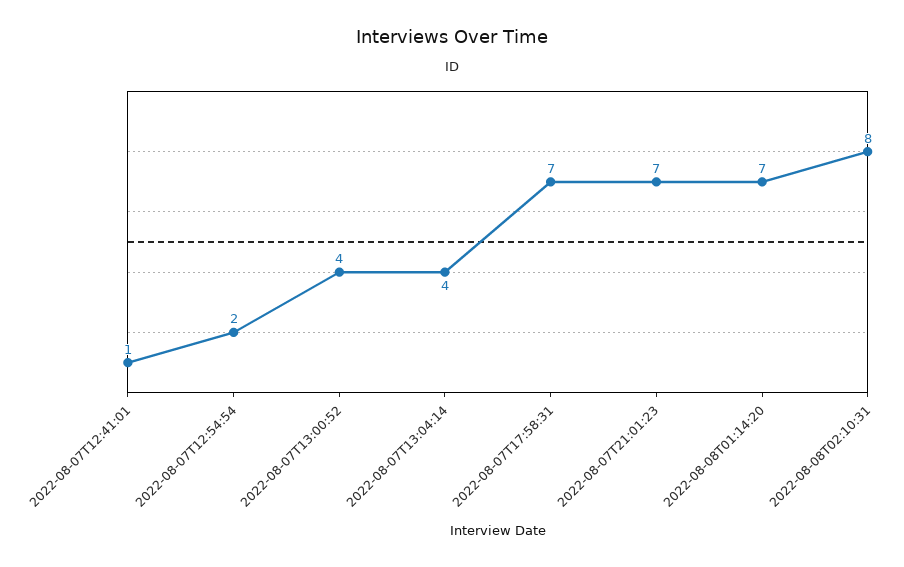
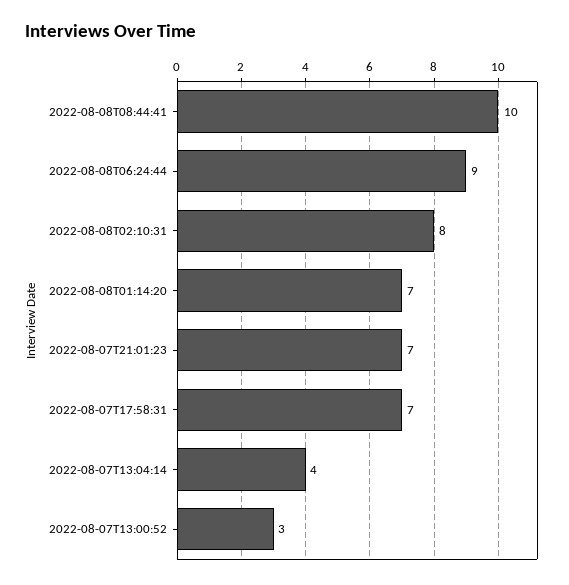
2022-08-07T12:41:01: 1 -> none
2022-08-07T12:54:54: 2 -> none
2022-08-07T13:00:52: 4 -> 3
2022-08-08T08:44:41: none -> 10
2022-08-08T06:24:44: none -> 9

